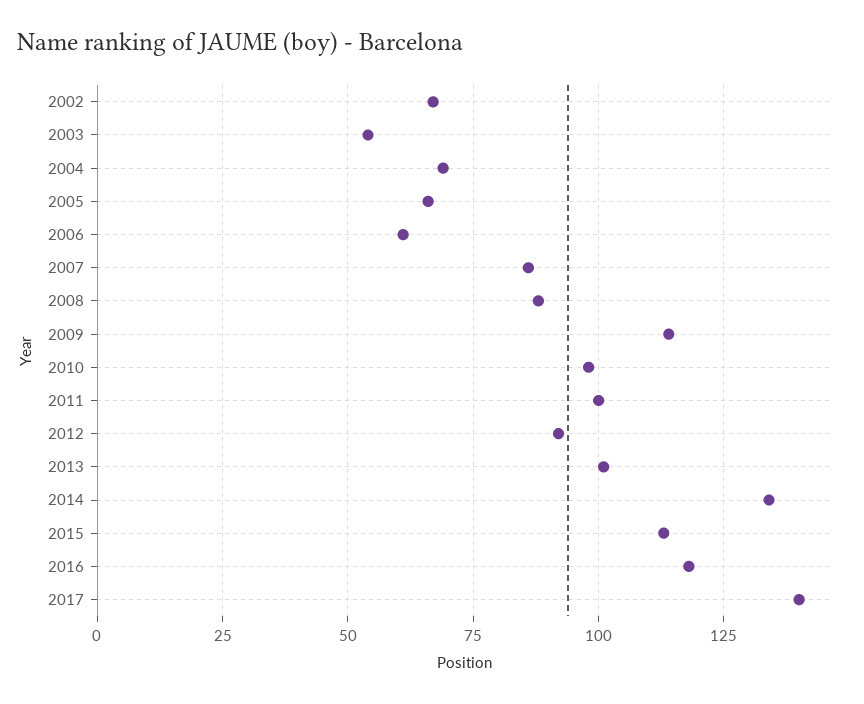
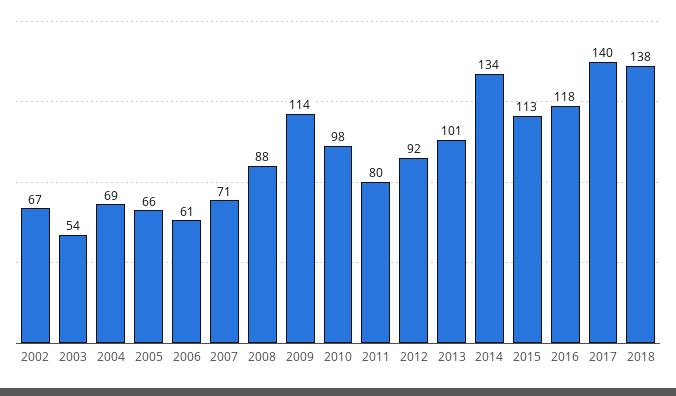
2007: 85 -> 71
2011: 100 -> 80
2018: none -> 138

